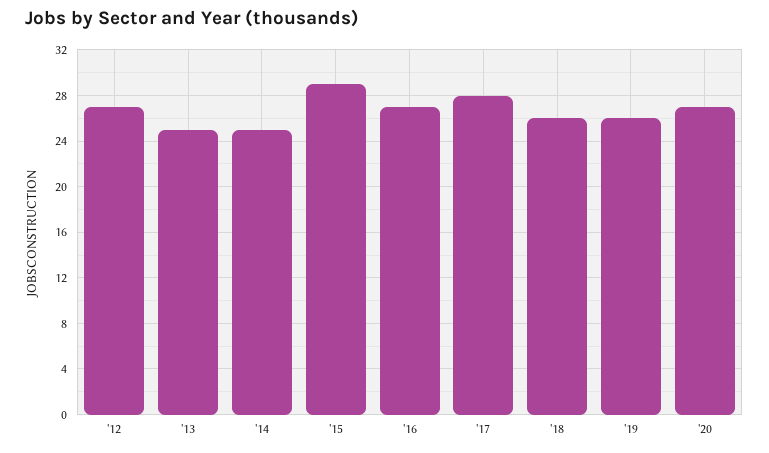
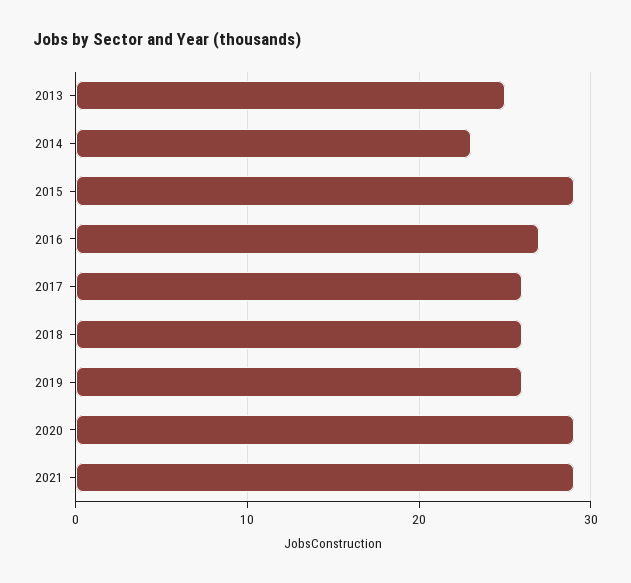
'12: 27 -> none
'14: 25 -> 23
'17: 28 -> 26
'20: 27 -> 29
2021: none -> 29

